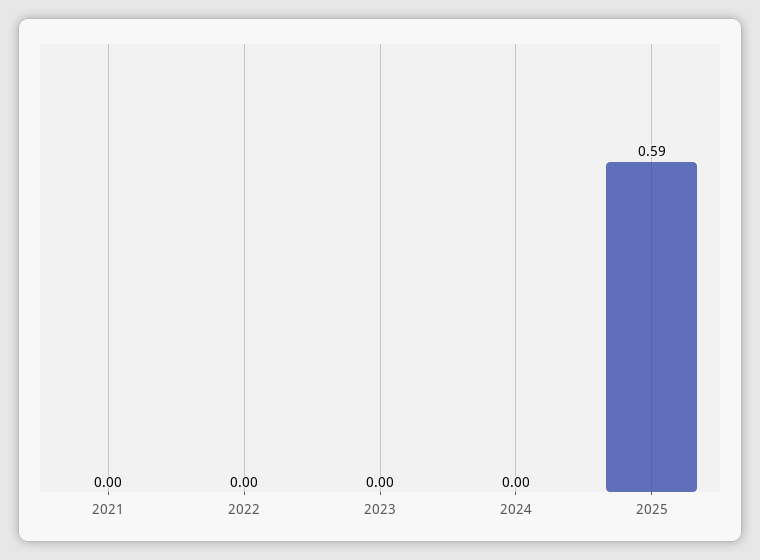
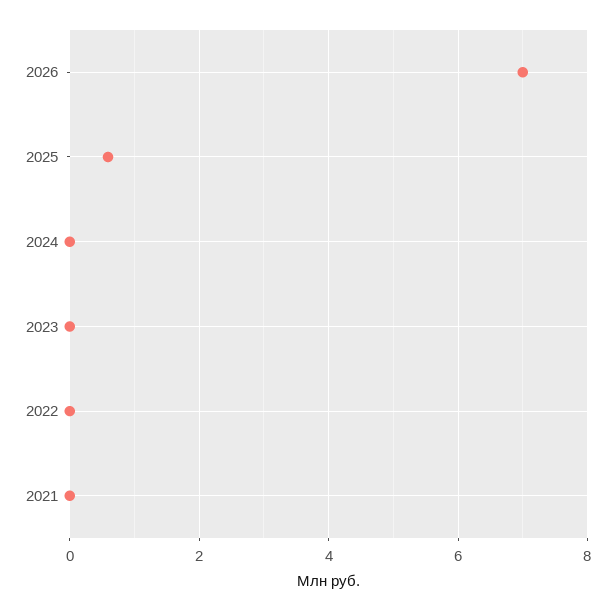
2026: none -> 7

